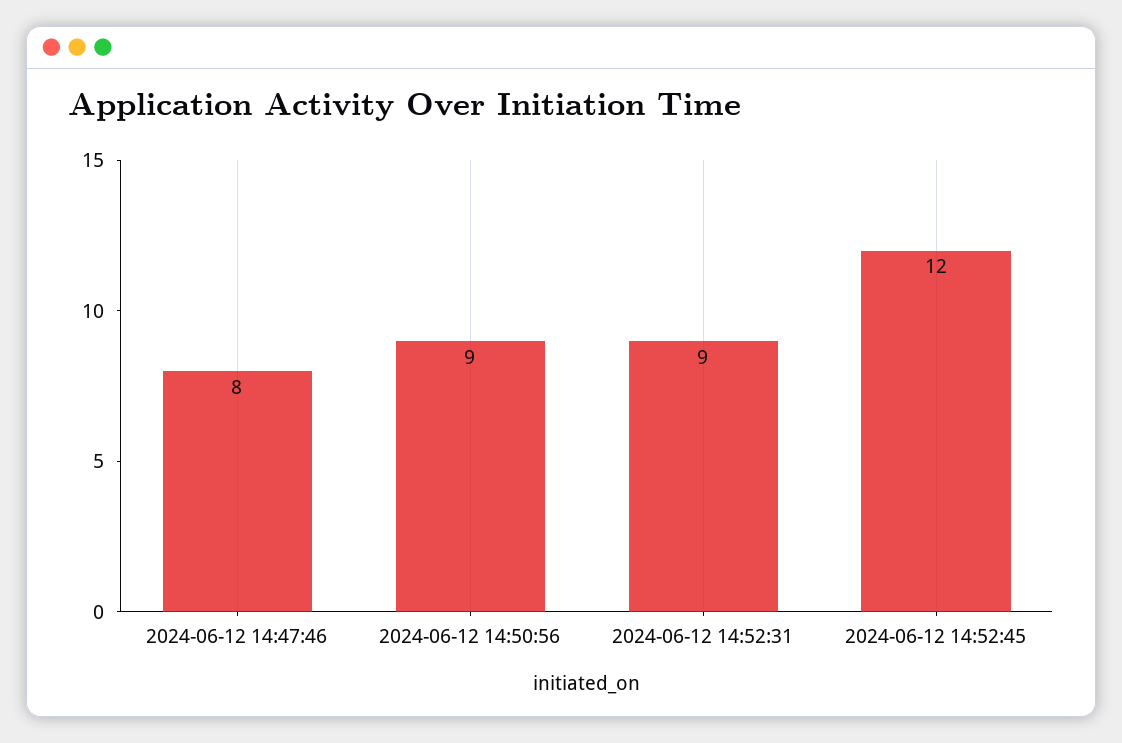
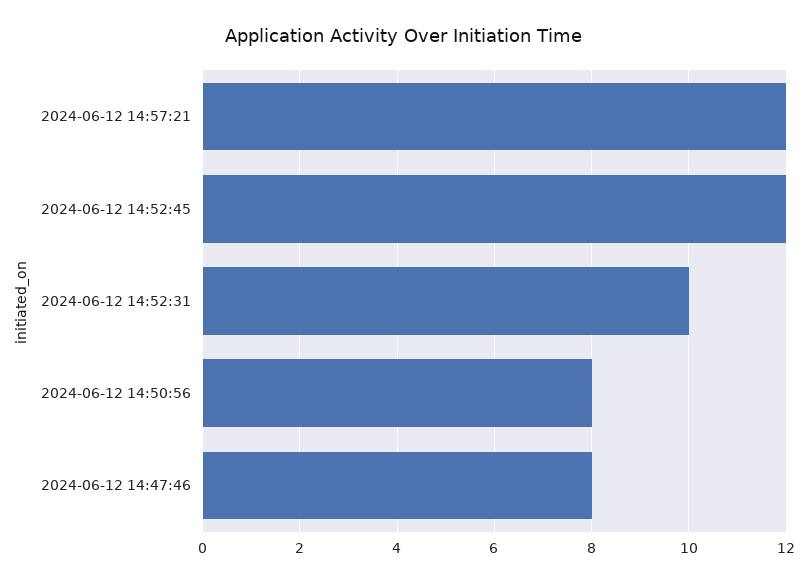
2024-06-12 14:50:56: 9 -> 8
2024-06-12 14:52:31: 9 -> 10
2024-06-12 14:57:21: none -> 12

